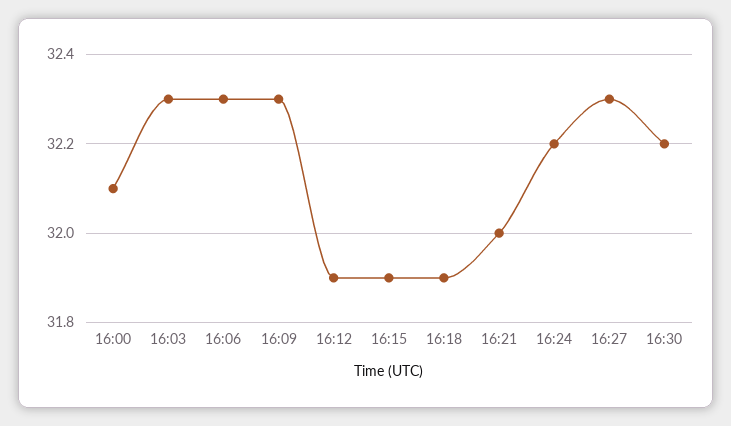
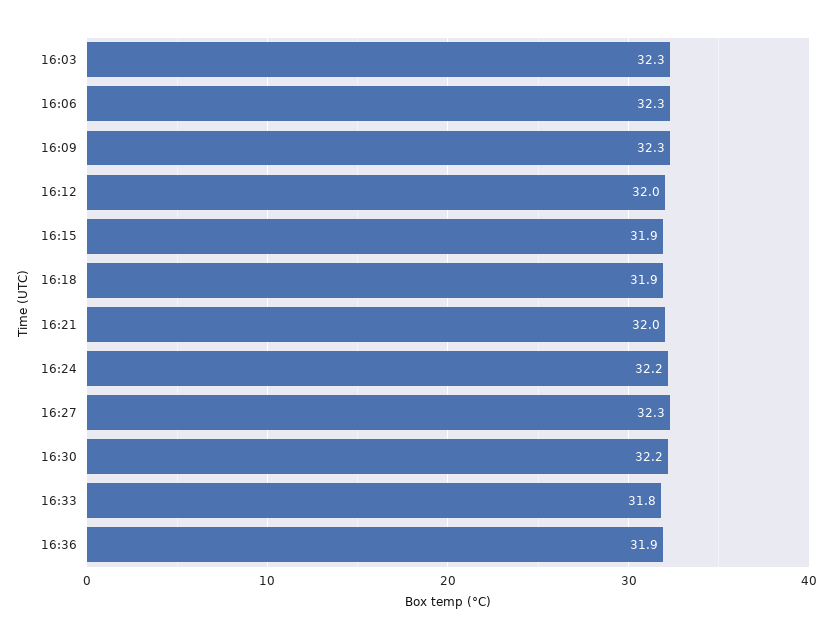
16:00: 32.1 -> none
16:12: 31.9 -> 32
16:33: none -> 31.8
16:36: none -> 31.9

